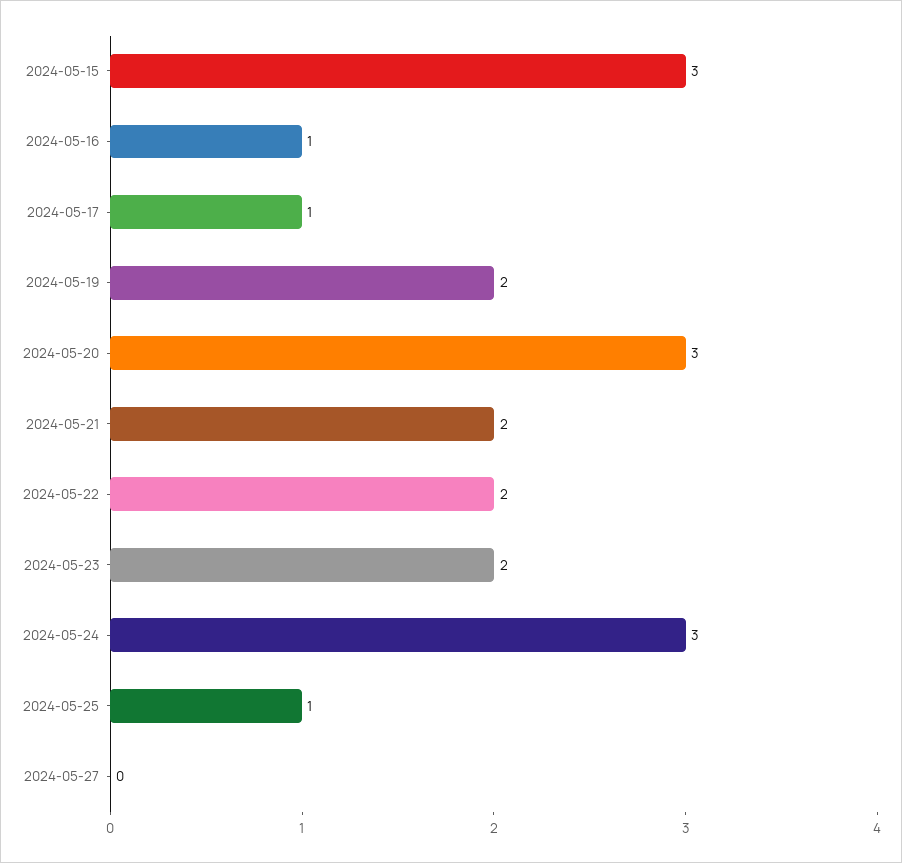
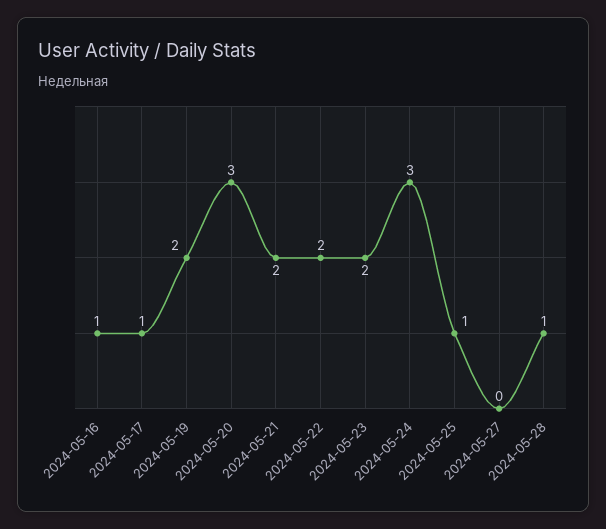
2024-05-15: 3 -> none
2024-05-28: none -> 1

